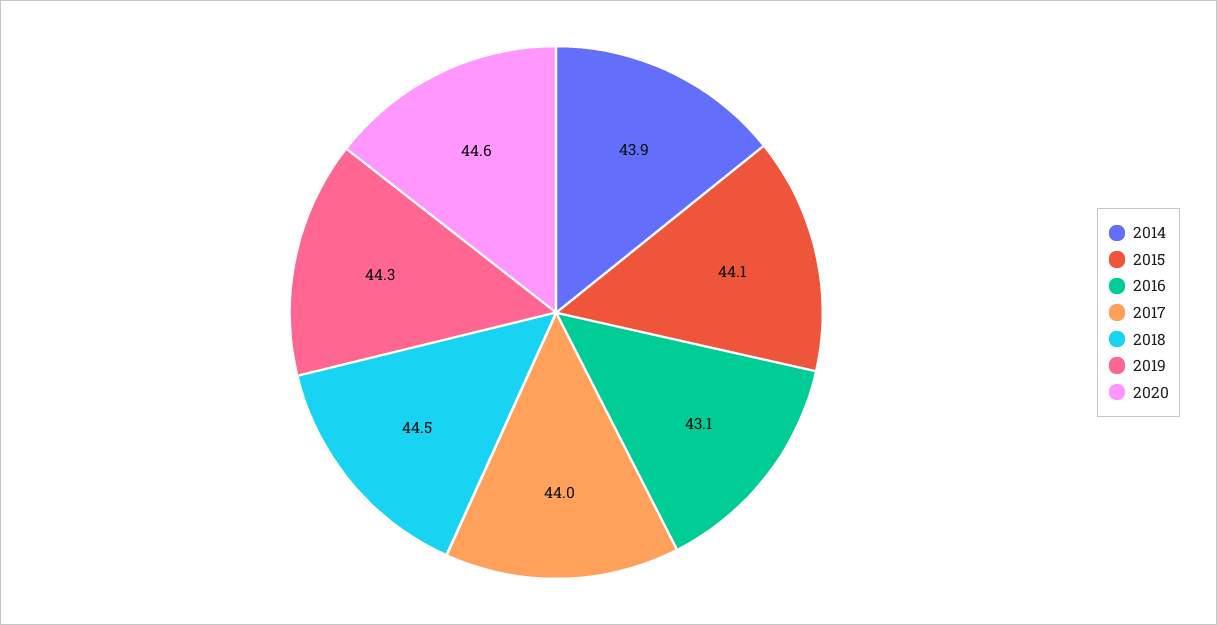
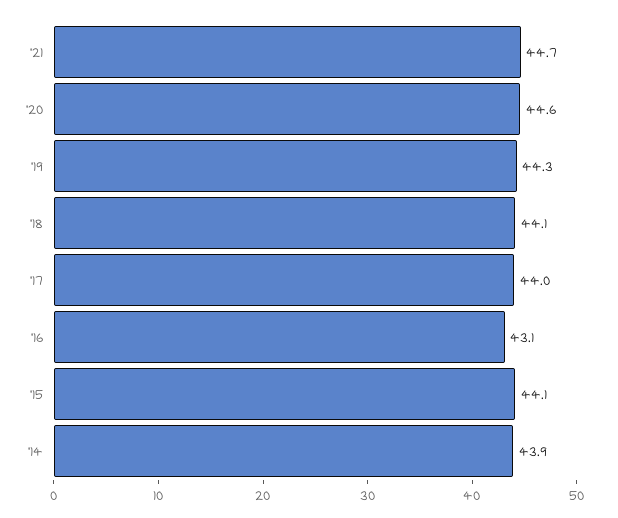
2018: 44.5 -> 44.1
'21: none -> 44.7

